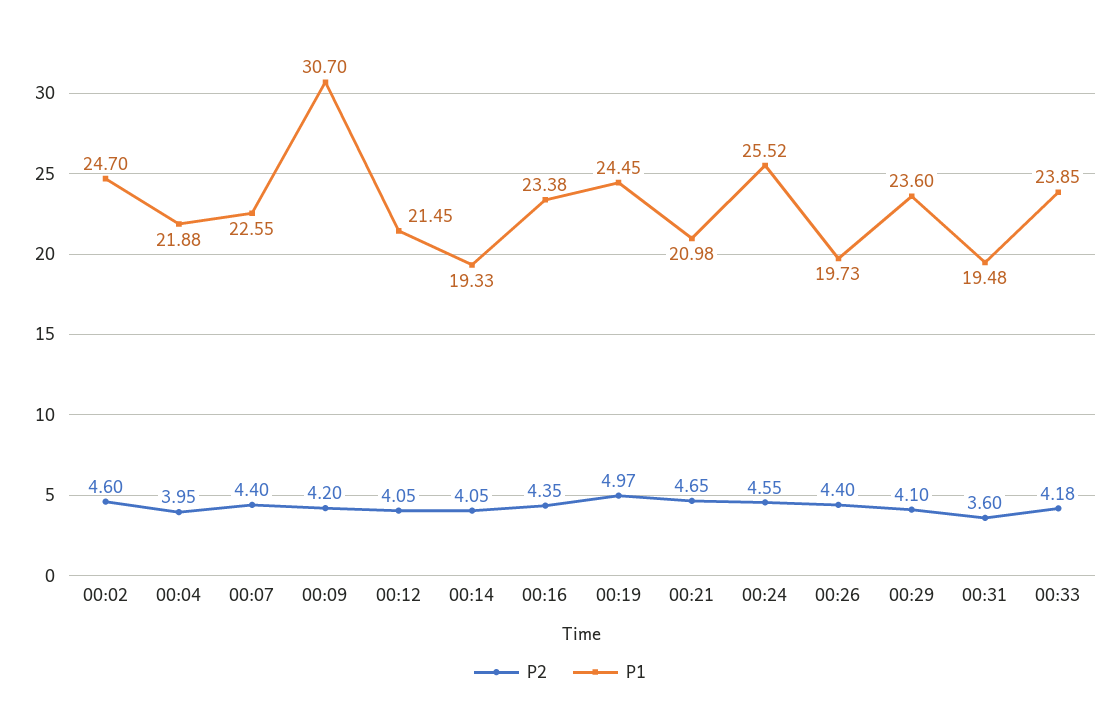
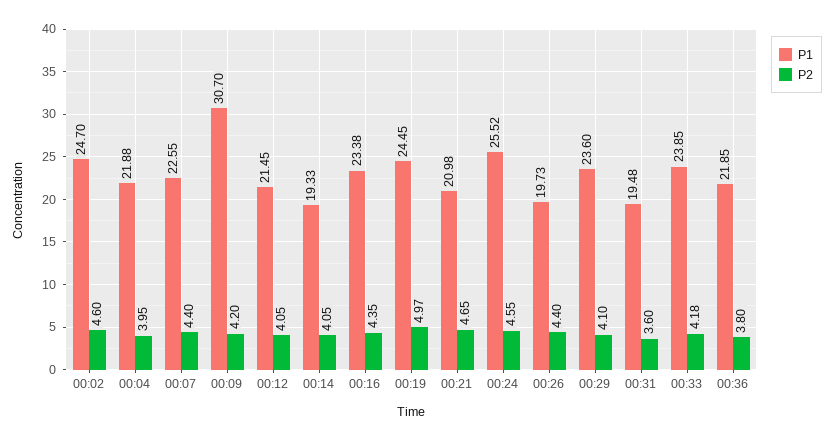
P1, 00:36: none -> 21.85
P2, 00:36: none -> 3.8

